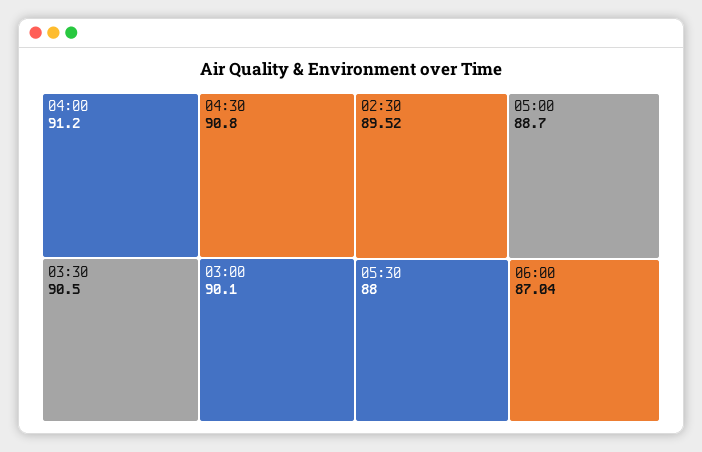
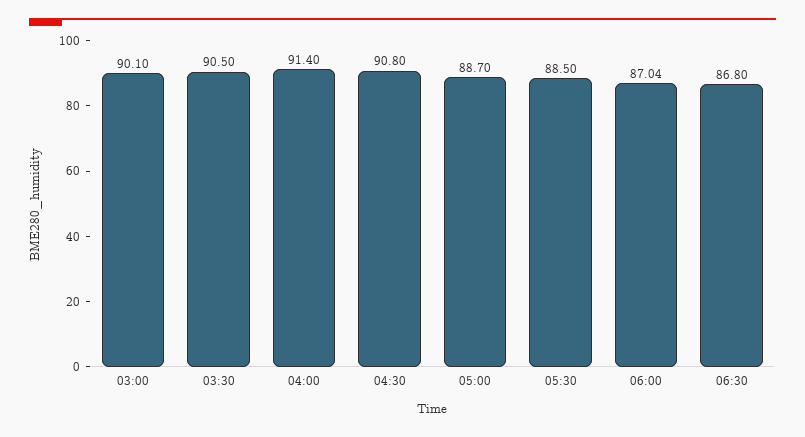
04:00: 91.2 -> 91.4
02:30: 89.52 -> none
05:30: 88 -> 88.5
06:30: none -> 86.8

